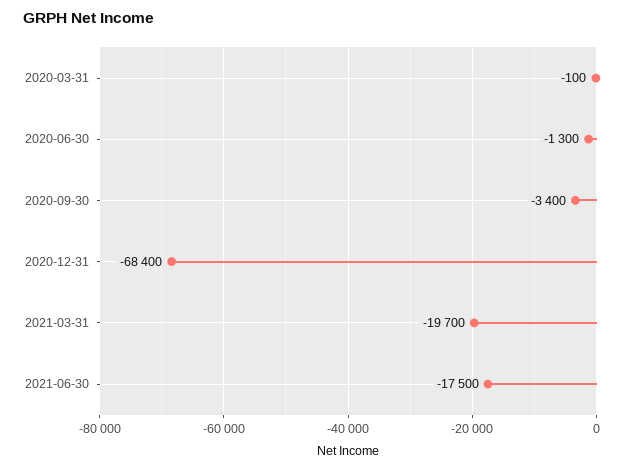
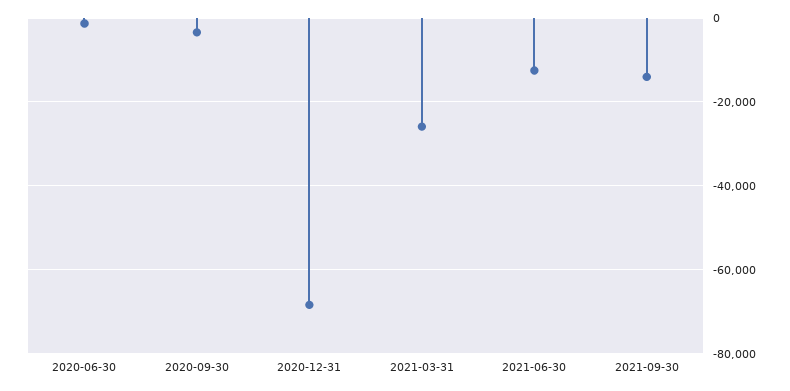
2020-03-31: -100 -> none
2021-03-31: -19700 -> -26000
2021-06-30: -17500 -> -12000
2021-09-30: none -> -14000

